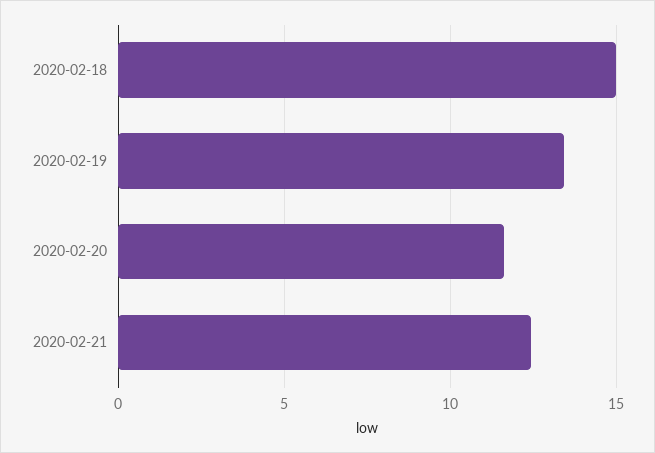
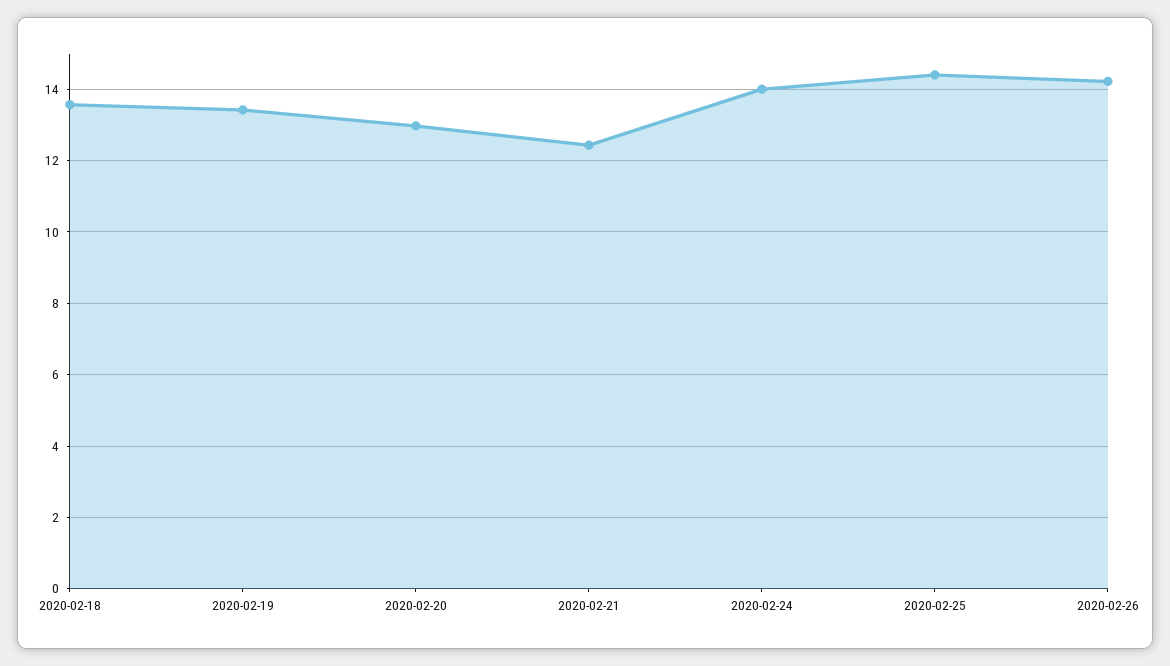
2020-02-18: 15 -> 13.6
2020-02-20: 11.5 -> 13
2020-02-24: none -> 14
2020-02-25: none -> 14.4
2020-02-26: none -> 14.2

